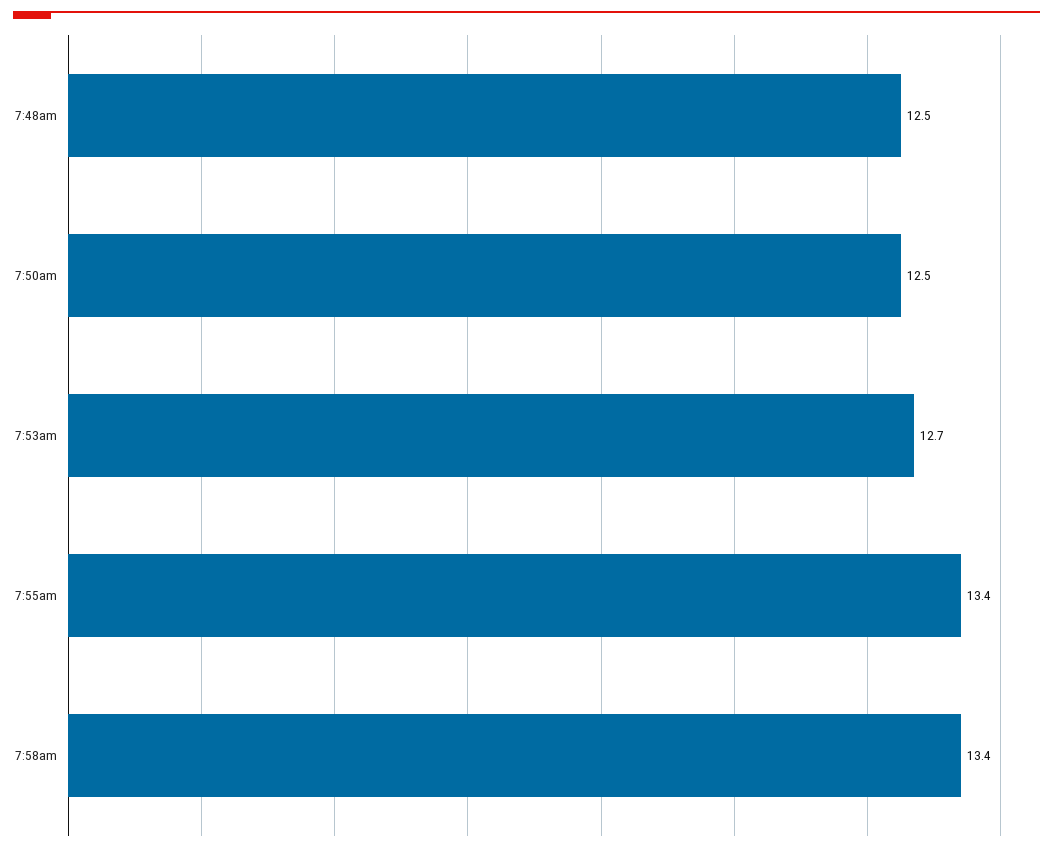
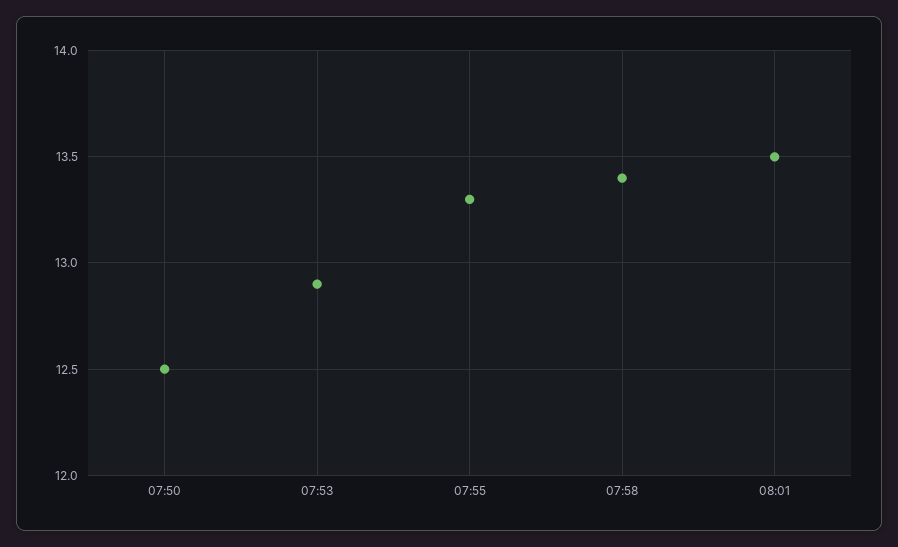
7:48am: 12.5 -> none
7:53am: 12.7 -> 12.9
7:55am: 13.4 -> 13.3
08:01: none -> 13.5

